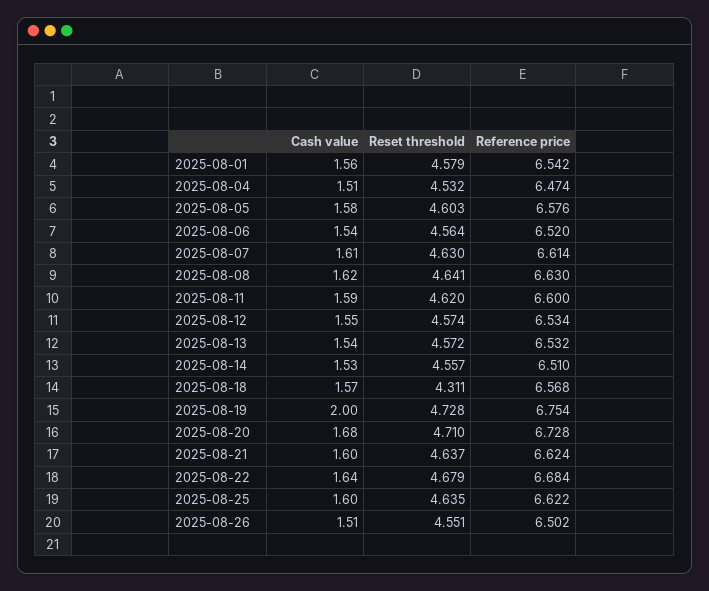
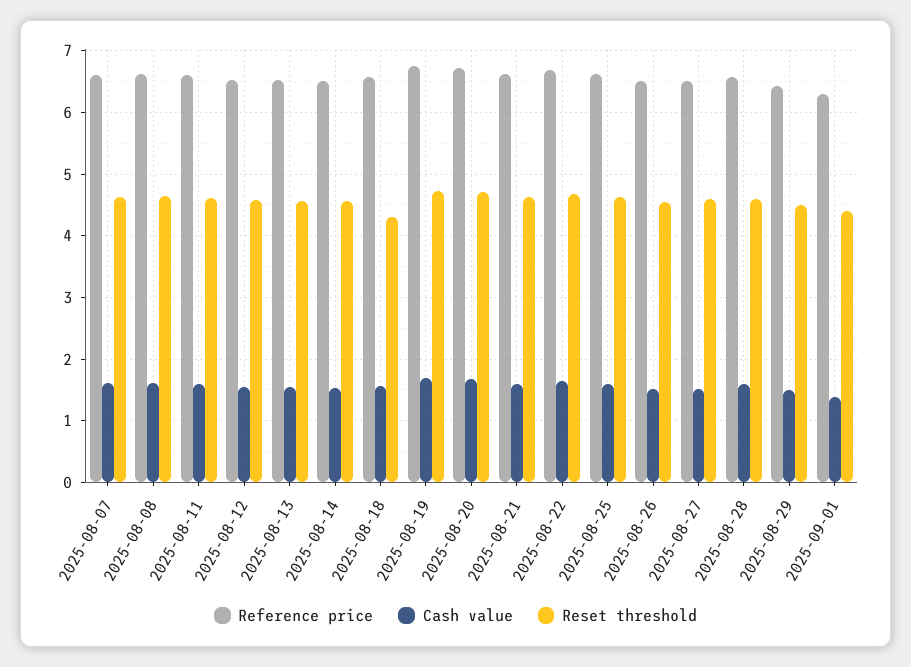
Cash value, 2025-08-01: 1.56 -> none
Reset threshold, 2025-08-01: 4.579 -> none
Reference price, 2025-08-01: 6.542 -> none
Cash value, 2025-08-04: 1.51 -> none
Reset threshold, 2025-08-04: 4.532 -> none
Reference price, 2025-08-04: 6.474 -> none
Cash value, 2025-08-05: 1.58 -> none
Reset threshold, 2025-08-05: 4.603 -> none
Reference price, 2025-08-05: 6.576 -> none
Cash value, 2025-08-06: 1.54 -> none
Reset threshold, 2025-08-06: 4.564 -> none
Reference price, 2025-08-06: 6.52 -> none
Cash value, 2025-08-19: 2 -> 1.7
Reference price, 2025-08-27: none -> 6.5
Cash value, 2025-08-27: none -> 1.5
Reset threshold, 2025-08-27: none -> 4.6
Reference price, 2025-08-28: none -> 6.6
Cash value, 2025-08-28: none -> 1.6
Reset threshold, 2025-08-28: none -> 4.6
Reference price, 2025-08-29: none -> 6.4
Cash value, 2025-08-29: none -> 1.5
Reset threshold, 2025-08-29: none -> 4.5
Reference price, 2025-09-01: none -> 6.3
Cash value, 2025-09-01: none -> 1.4
Reset threshold, 2025-09-01: none -> 4.4

